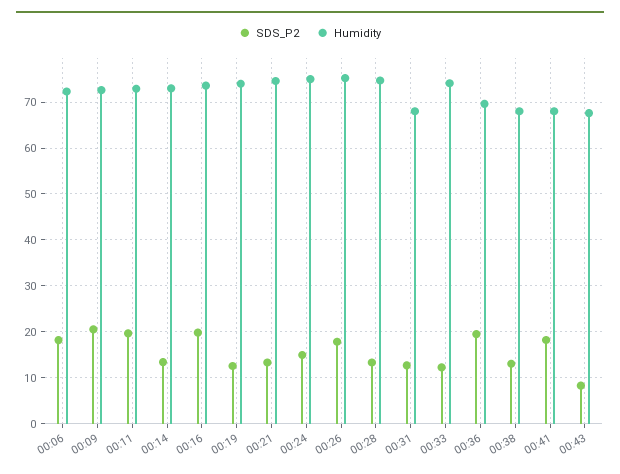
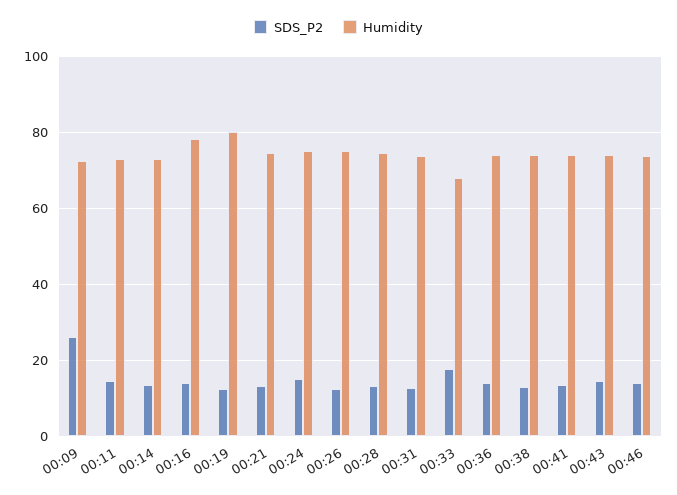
SDS_P2, 00:06: 18 -> none
Humidity, 00:06: 72 -> none
SDS_P2, 00:09: 20 -> 26
SDS_P2, 00:11: 20 -> 14
SDS_P2, 00:16: 20 -> 14
Humidity, 00:16: 74 -> 78
Humidity, 00:19: 74 -> 80
SDS_P2, 00:26: 18 -> 12
Humidity, 00:31: 68 -> 74
SDS_P2, 00:33: 12 -> 18
Humidity, 00:33: 74 -> 68
SDS_P2, 00:36: 20 -> 14
Humidity, 00:36: 70 -> 74
Humidity, 00:38: 68 -> 74
SDS_P2, 00:41: 18 -> 14
Humidity, 00:41: 68 -> 74
SDS_P2, 00:43: 8 -> 14
Humidity, 00:43: 68 -> 74
SDS_P2, 00:46: none -> 14
Humidity, 00:46: none -> 74

